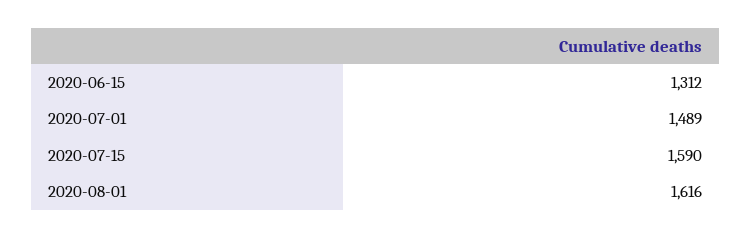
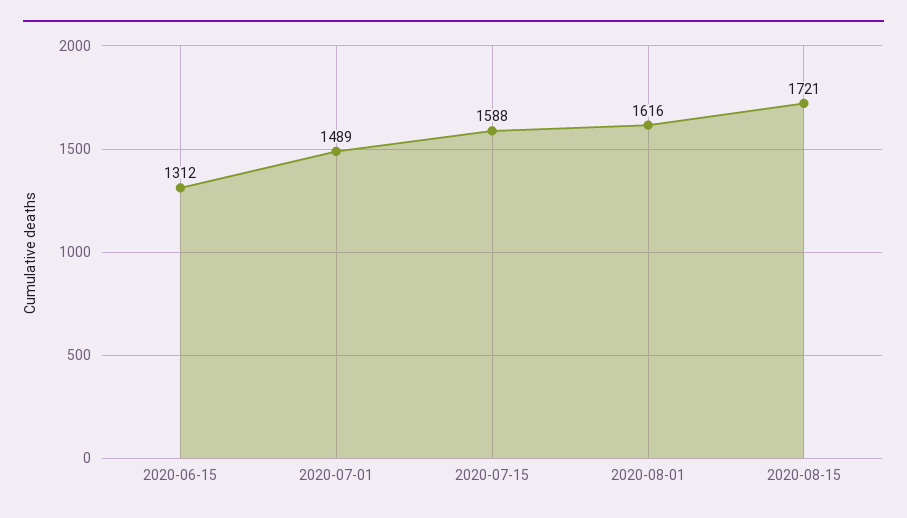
2020-07-15: 1590 -> 1588
2020-08-15: none -> 1721

